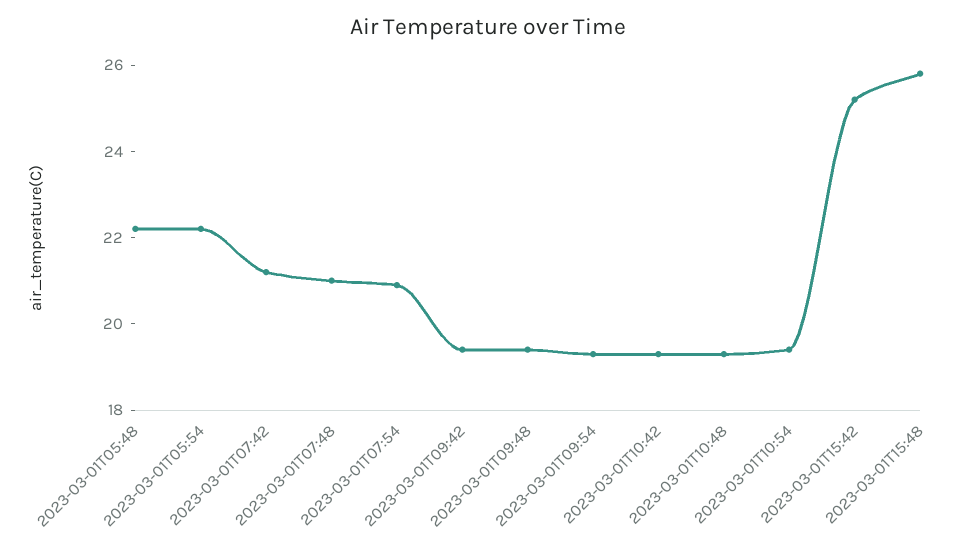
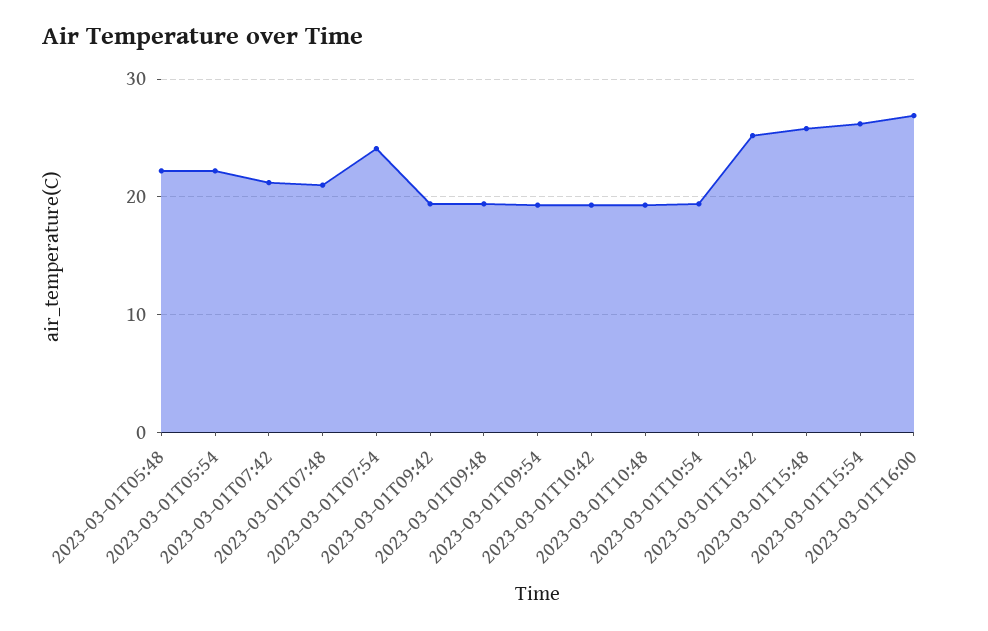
2023-03-01T07:54: 21 -> 24
2023-03-01T15:54: none -> 26
2023-03-01T16:00: none -> 27

